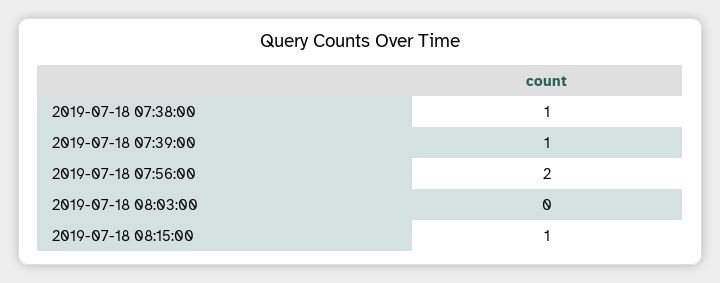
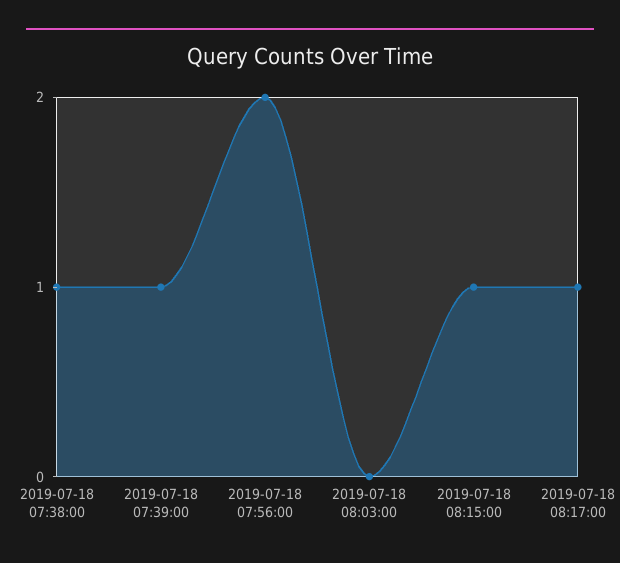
2019-07-18 08:17:00: none -> 1

